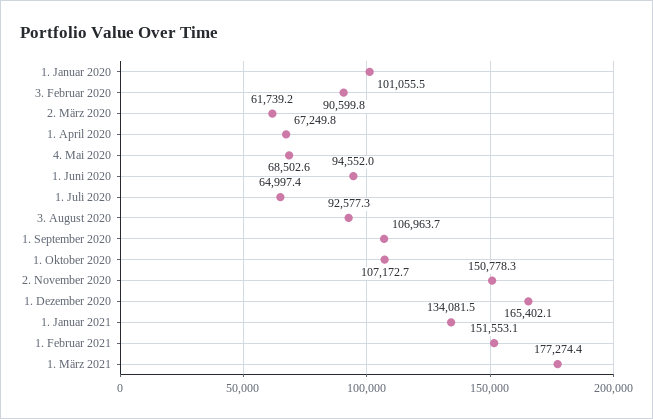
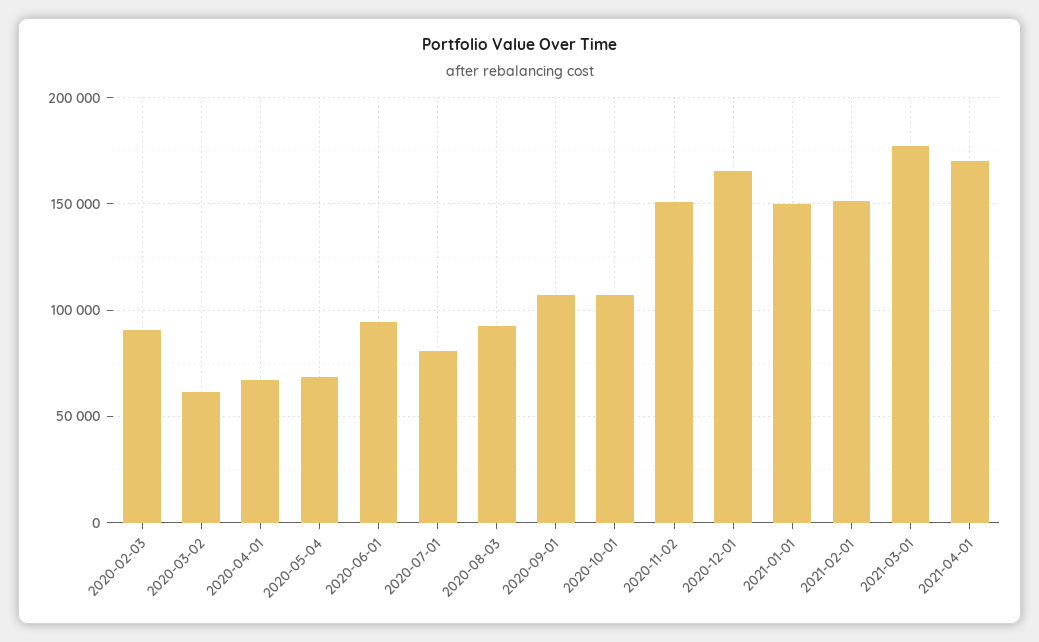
1. Januar 2020: 101055.5 -> none
1. Juli 2020: 64997.4 -> 80000
1. Januar 2021: 134081.5 -> 150000
2021-04-01: none -> 170000

